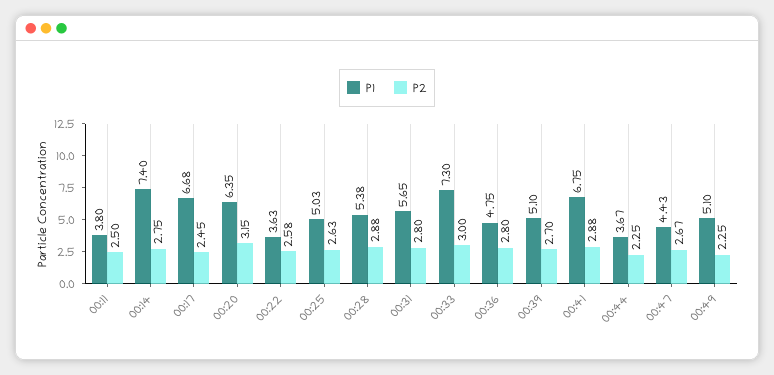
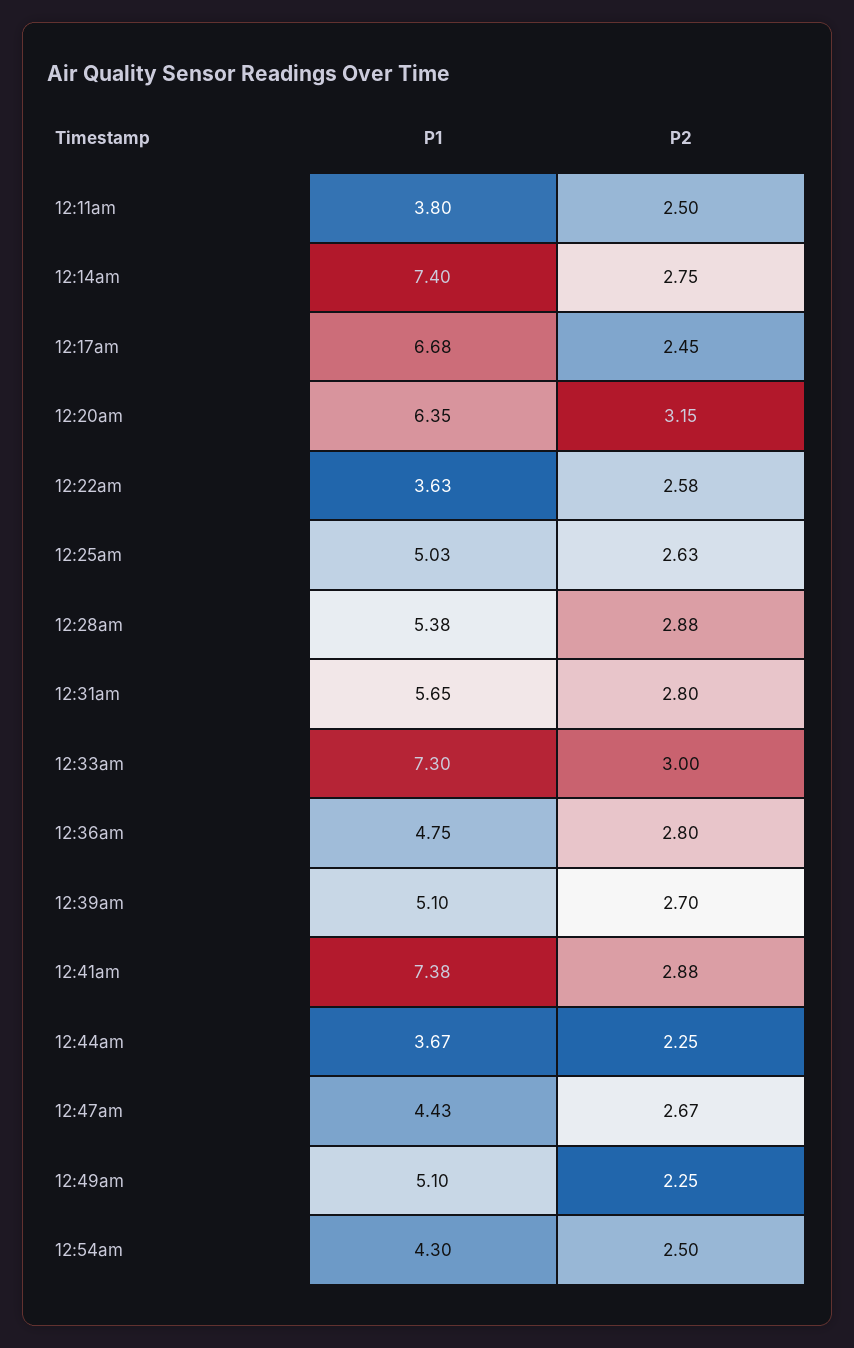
P1, 00:41: 6.75 -> 7.38
P1, 12:54am: none -> 4.3
P2, 12:54am: none -> 2.5

